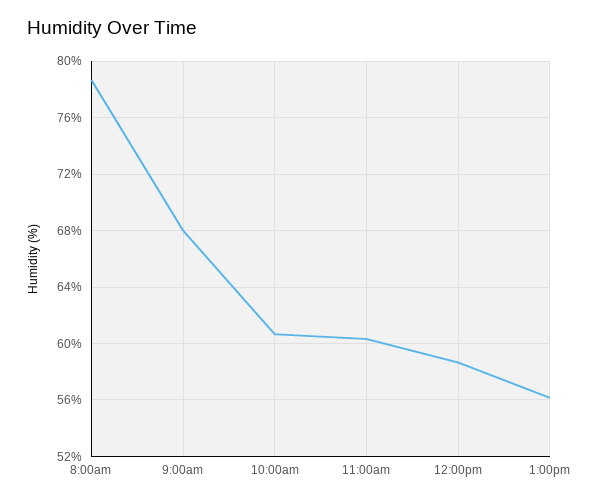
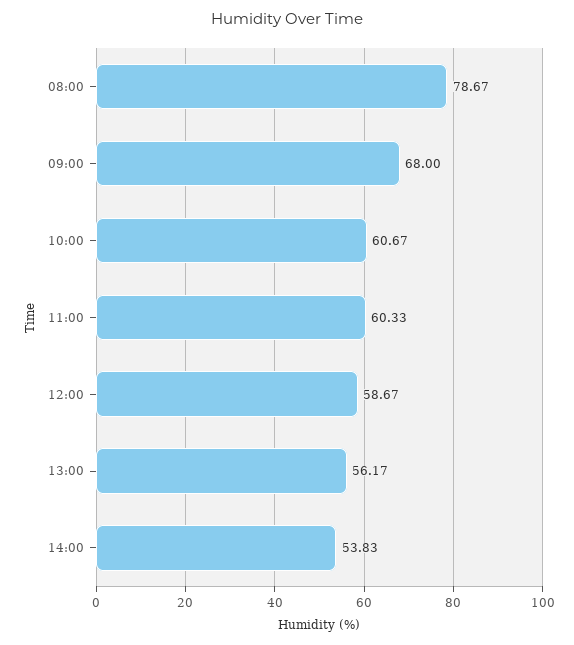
14:00: none -> 53.83

